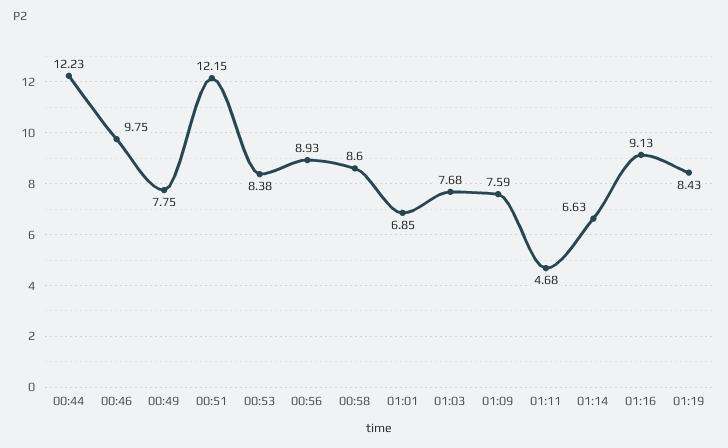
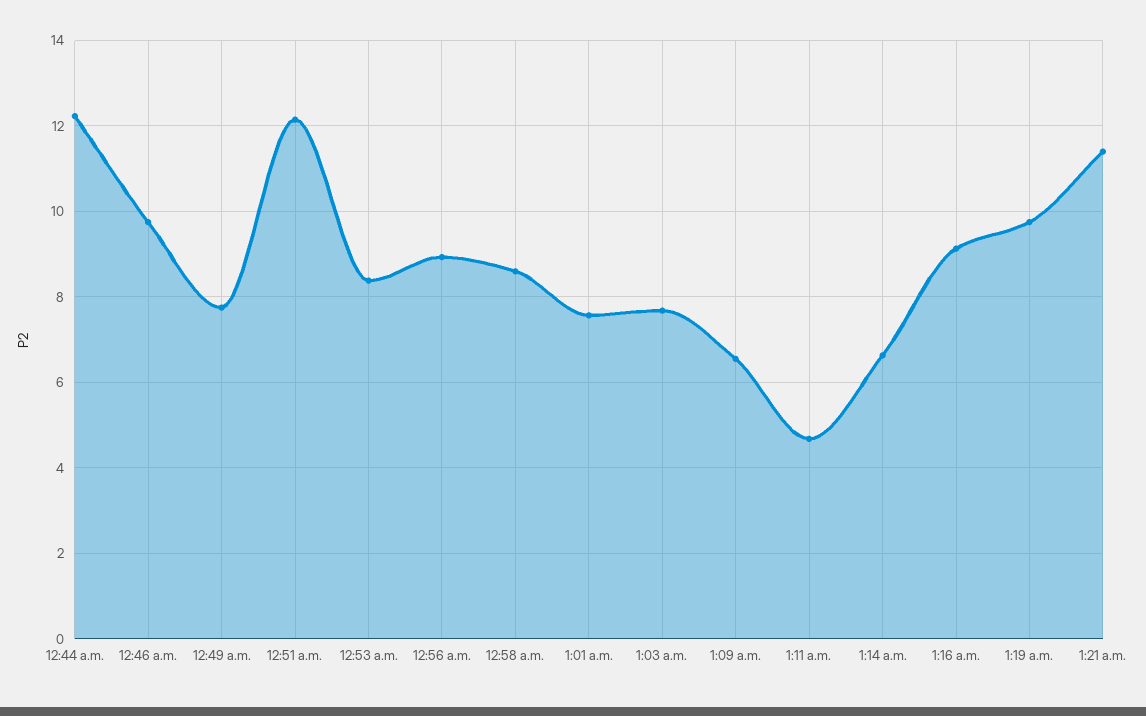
01:01: 6.85 -> 7.6
01:09: 7.59 -> 6.6
01:19: 8.43 -> 9.8
1:21 a.m.: none -> 11.4

